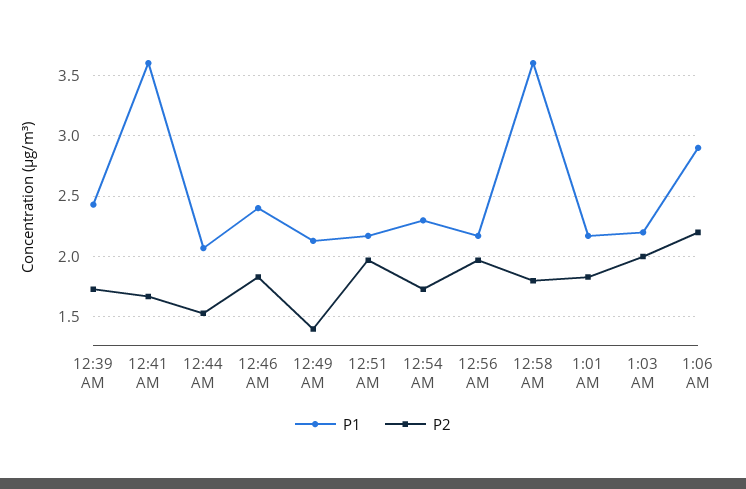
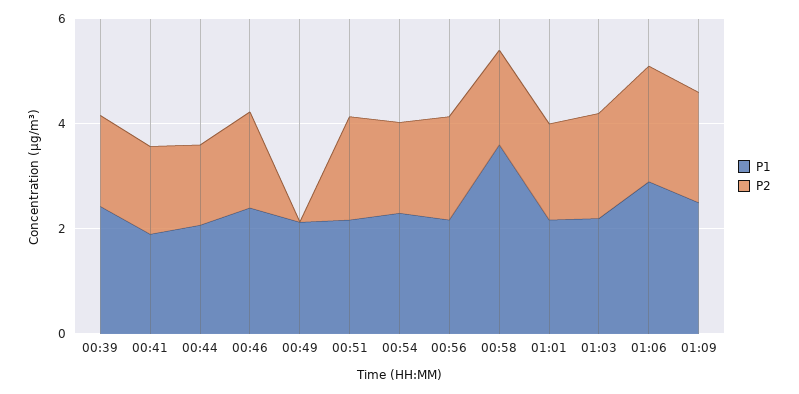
P1, 12:41 AM: 3.6 -> 2
P2, 12:49 AM: 1.4 -> 0
P1, 01:09: none -> 2.5
P2, 01:09: none -> 2

